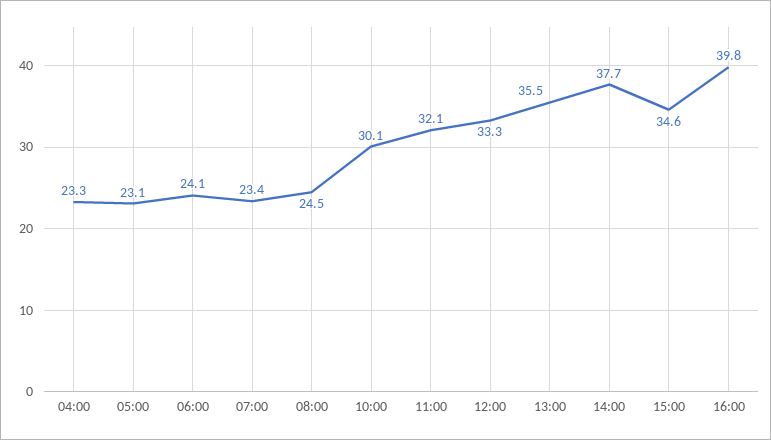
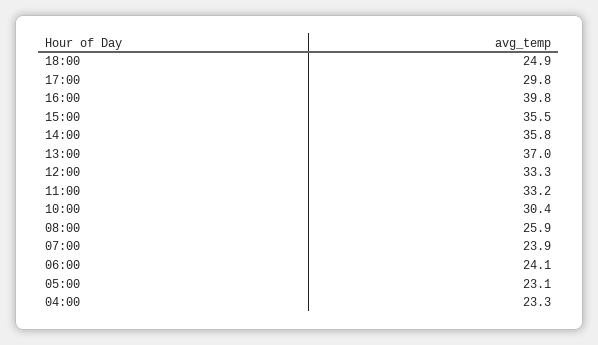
07:00: 23.4 -> 23.9
08:00: 24.5 -> 25.9
10:00: 30.1 -> 30.4
11:00: 32.1 -> 33.2
13:00: 35.5 -> 37
14:00: 37.7 -> 35.8
15:00: 34.6 -> 35.5
18:00: none -> 24.9
17:00: none -> 29.8

